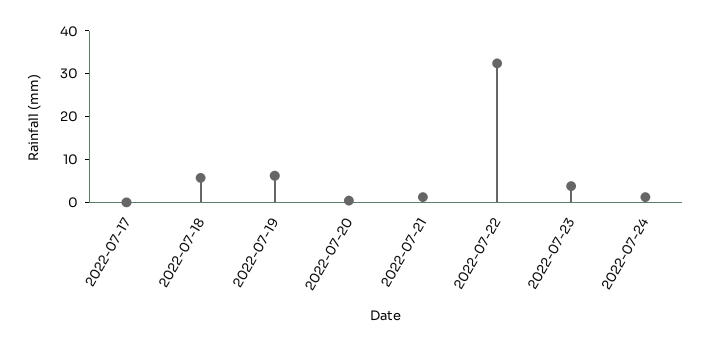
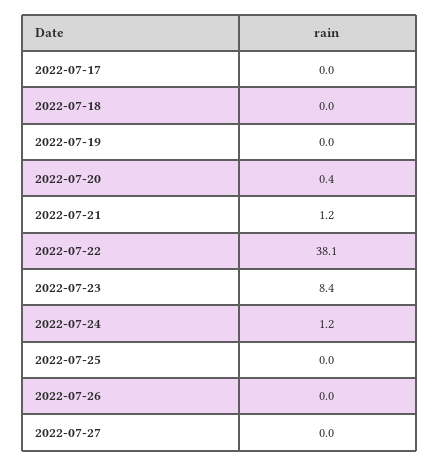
2022-07-18: 6 -> 0
2022-07-19: 6 -> 0
2022-07-22: 32 -> 38.1
2022-07-23: 4 -> 8.4
2022-07-25: none -> 0
2022-07-26: none -> 0
2022-07-27: none -> 0

